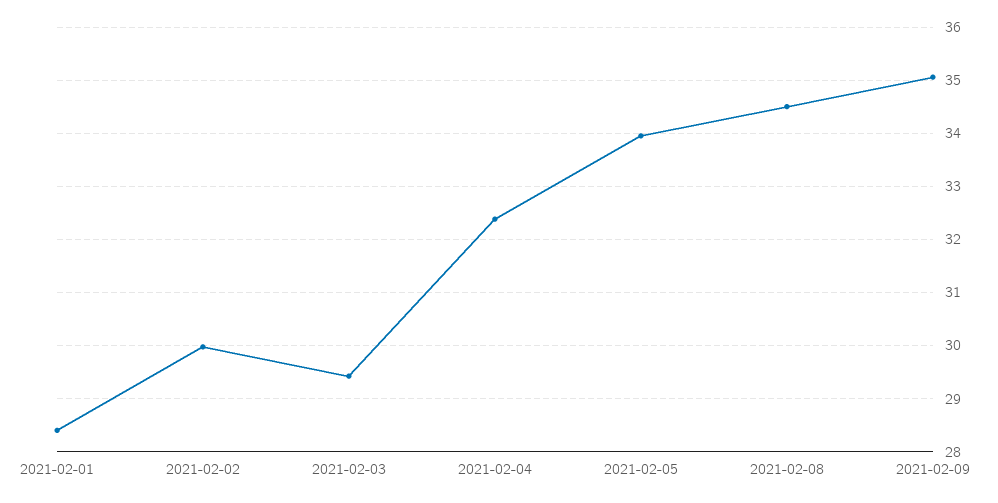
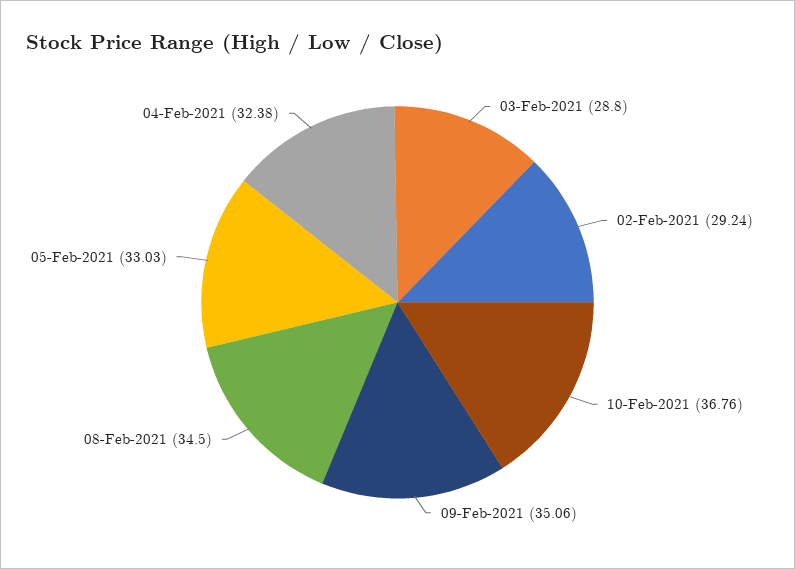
2021-02-01: 28.4 -> none
2021-02-02: 30 -> 29.24
2021-02-03: 29.4 -> 28.8
2021-02-05: 34 -> 33.03
10-Feb-2021: none -> 36.76

